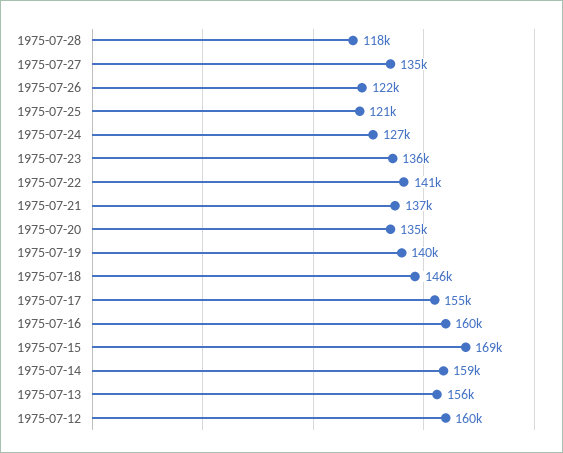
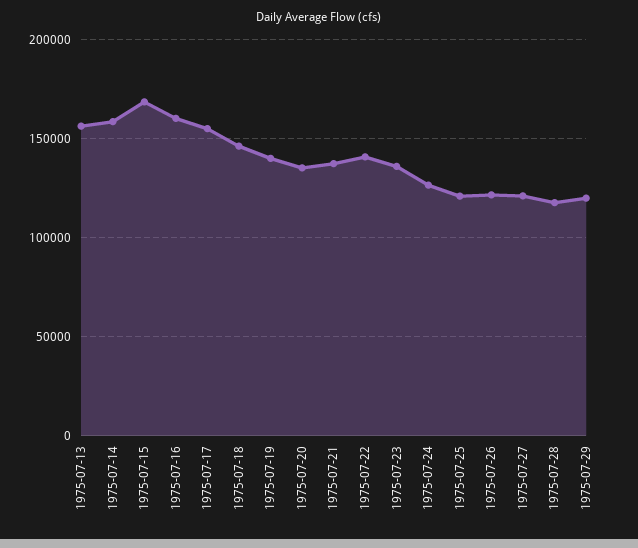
1975-07-27: 135000 -> 120000
1975-07-12: 160000 -> none
1975-07-29: none -> 120000

